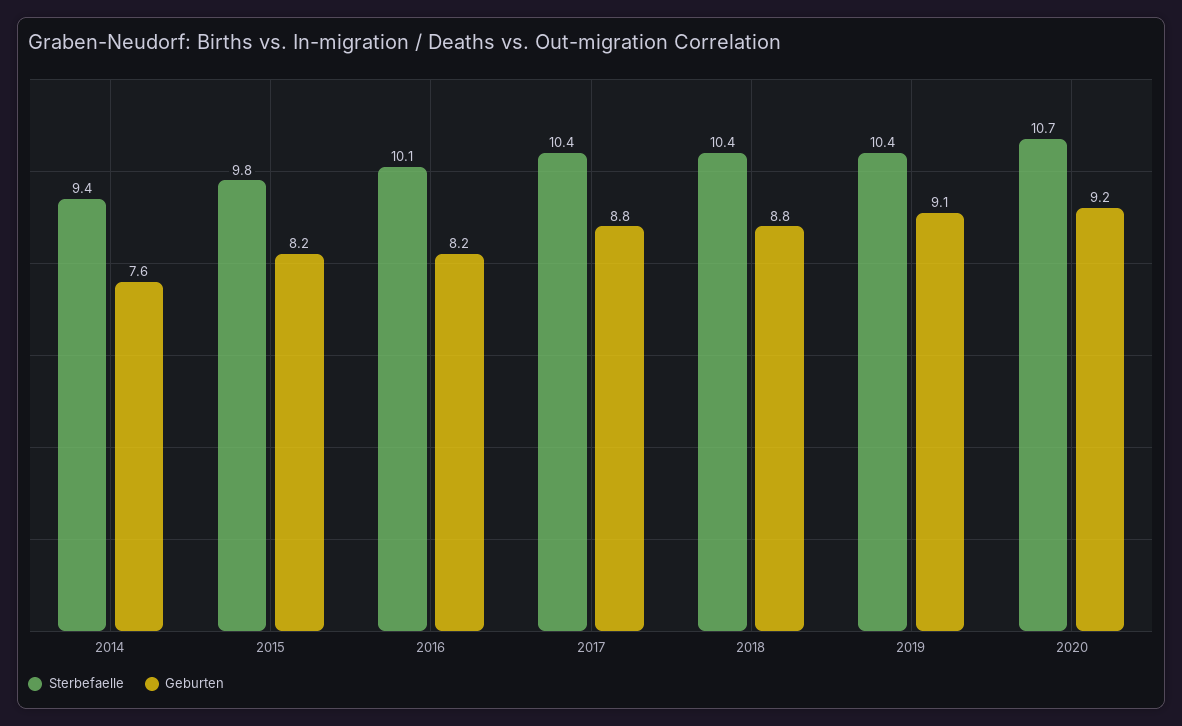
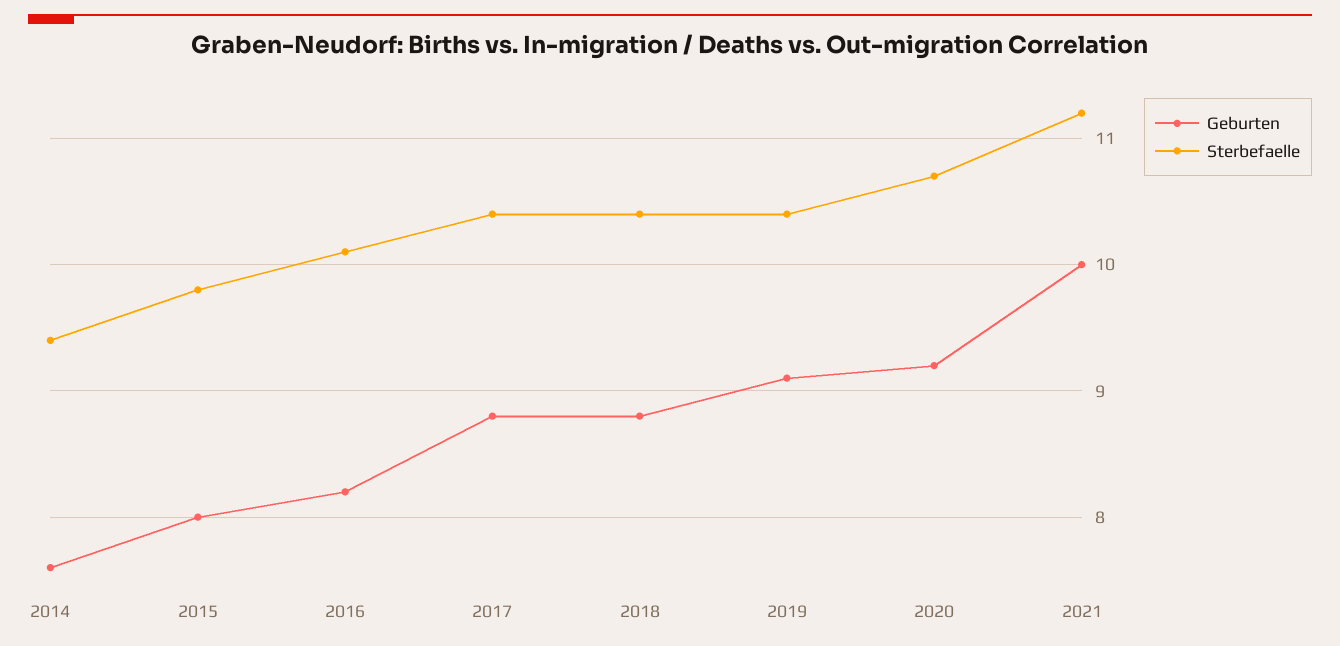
Geburten, 2015: 8.2 -> 8
Geburten, 2021: none -> 10
Sterbefaelle, 2021: none -> 11.2

